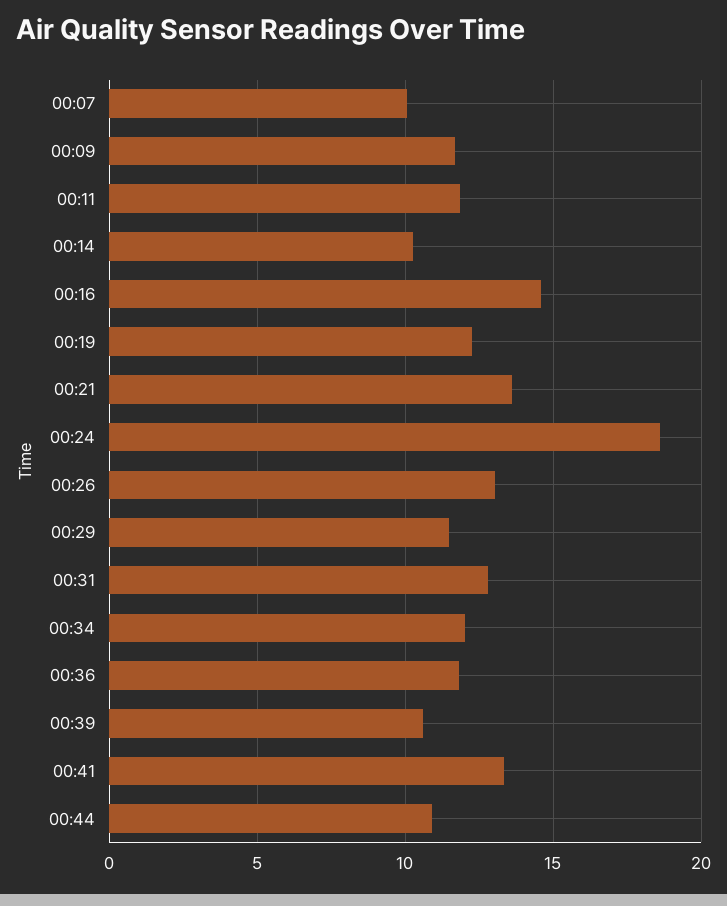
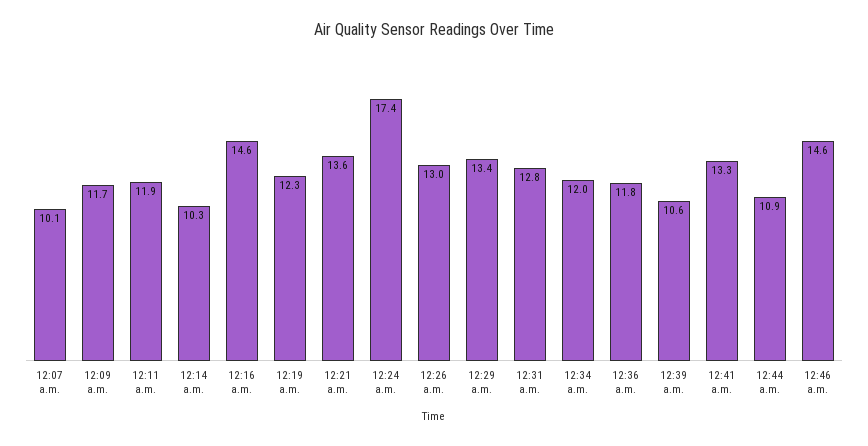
00:24: 18.5 -> 17.4
00:29: 11.5 -> 13.4
12:46 a.m.: none -> 14.6

